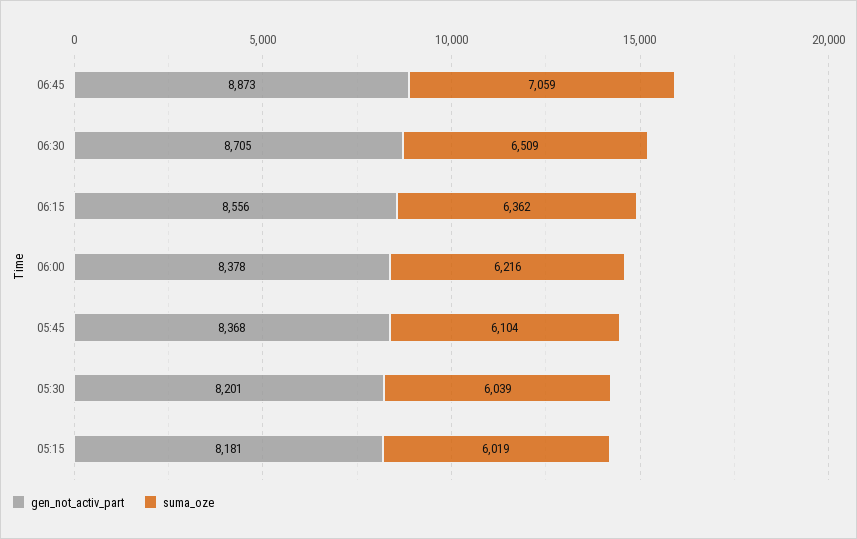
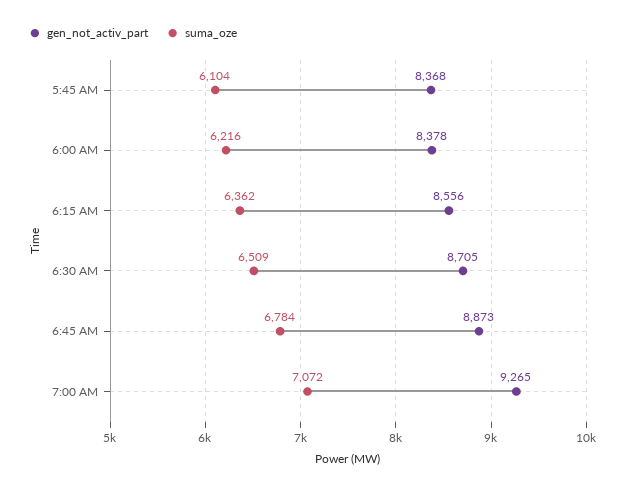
suma_oze, 06:45: 7059 -> 6784
gen_not_activ_part, 05:30: 8201 -> none
suma_oze, 05:30: 6039 -> none
gen_not_activ_part, 05:15: 8181 -> none
suma_oze, 05:15: 6019 -> none
gen_not_activ_part, 7:00 AM: none -> 9265
suma_oze, 7:00 AM: none -> 7072

